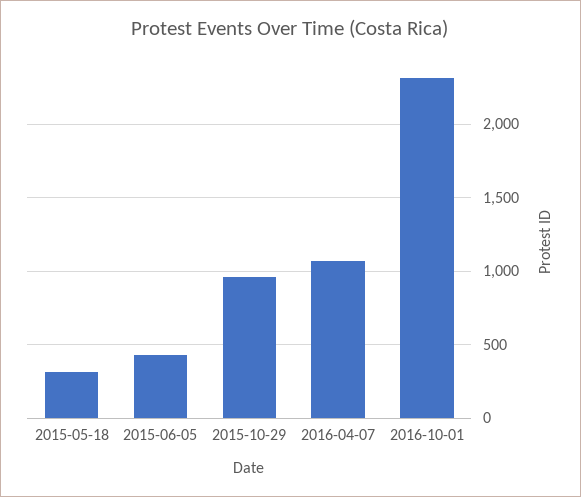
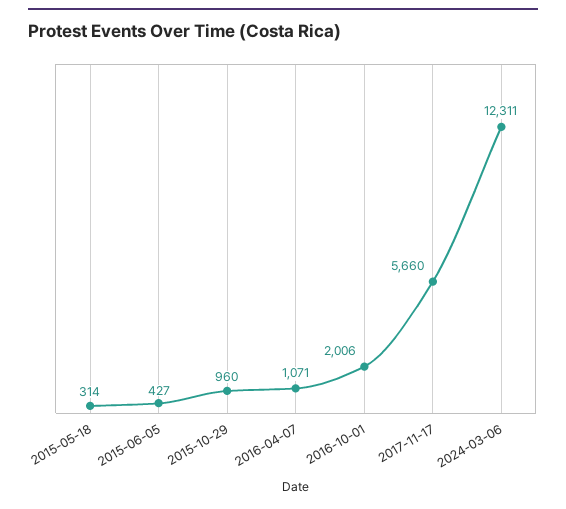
2016-10-01: 2300 -> 2006
2017-11-17: none -> 5660
2024-03-06: none -> 12311

